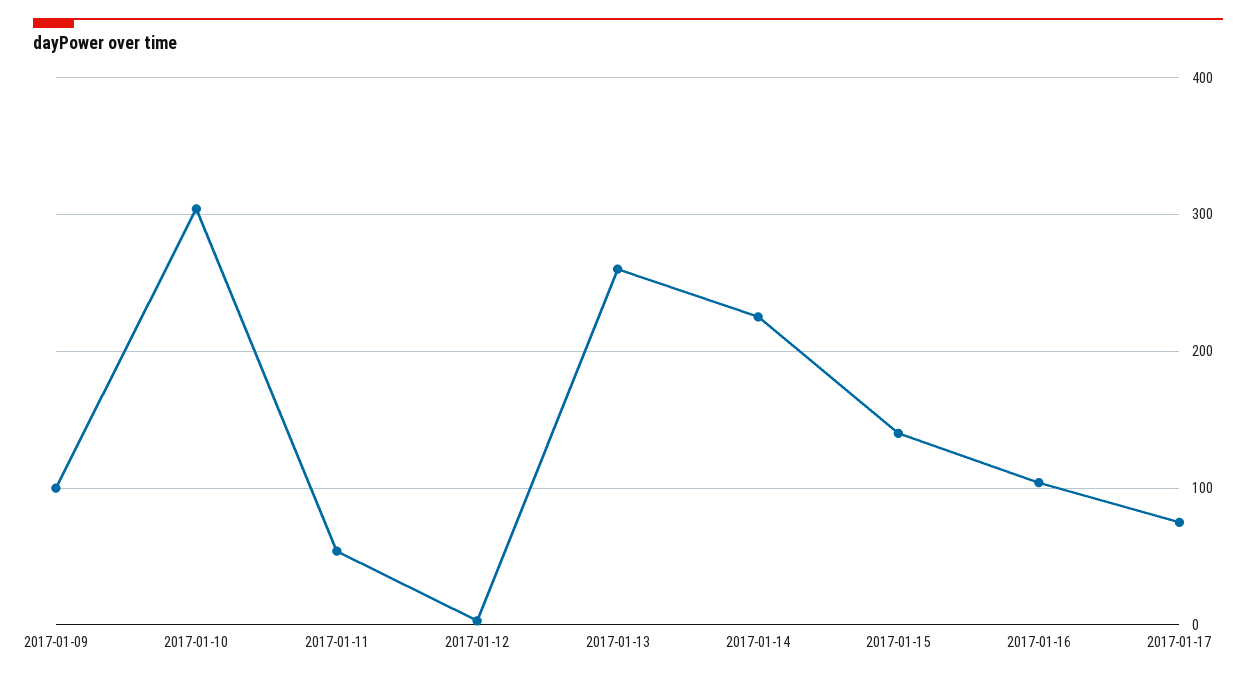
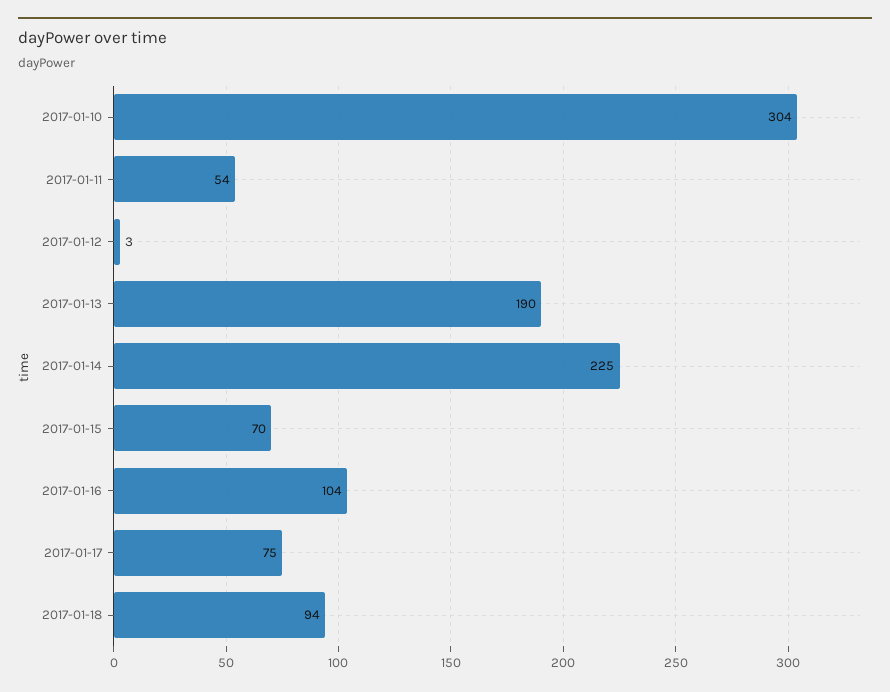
2017-01-09: 100 -> none
2017-01-13: 260 -> 190
2017-01-15: 140 -> 70
2017-01-18: none -> 94

